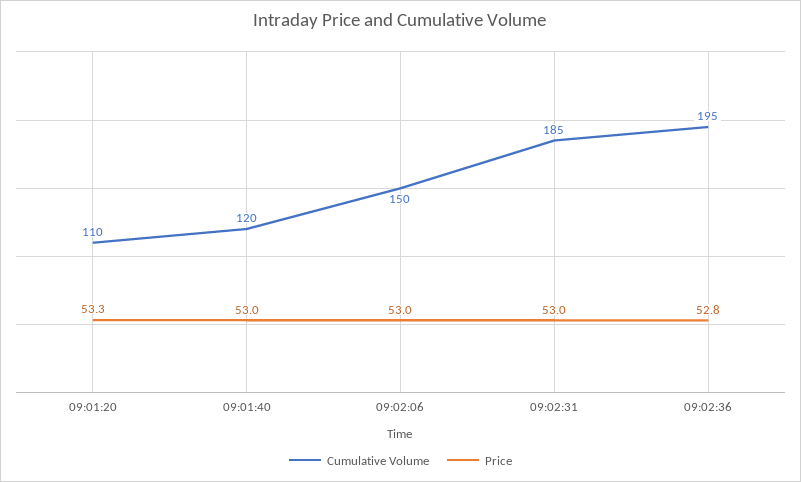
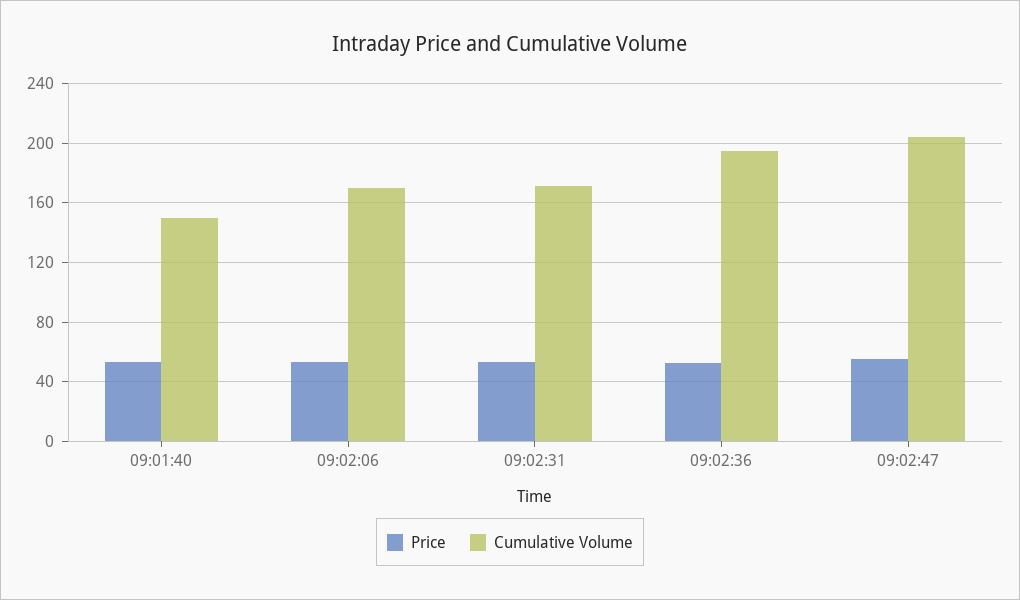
Cumulative Volume, 09:01:20: 110 -> none
Price, 09:01:20: 53.3 -> none
Cumulative Volume, 09:01:40: 120 -> 150
Cumulative Volume, 09:02:06: 150 -> 170
Cumulative Volume, 09:02:31: 185 -> 170
Price, 09:02:47: none -> 55
Cumulative Volume, 09:02:47: none -> 205

